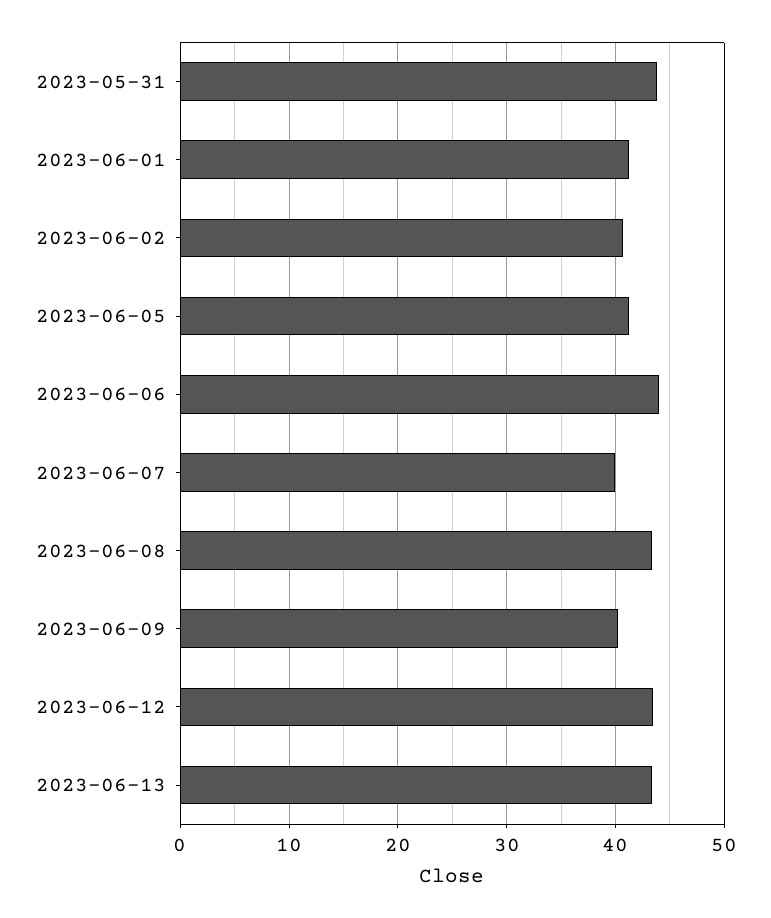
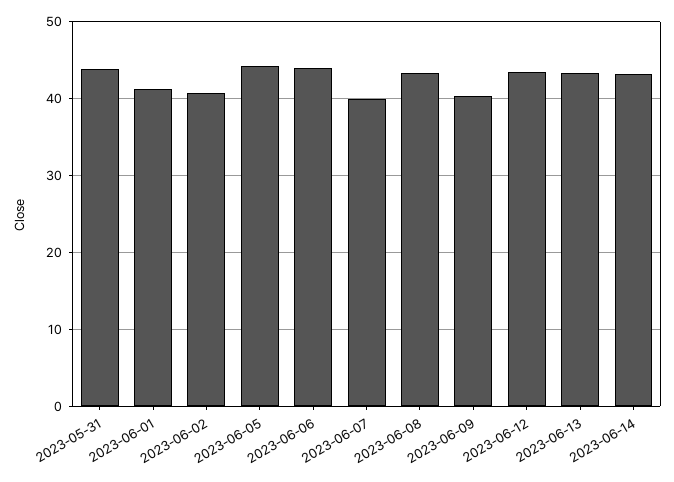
2023-06-05: 41 -> 44
2023-06-14: none -> 43

